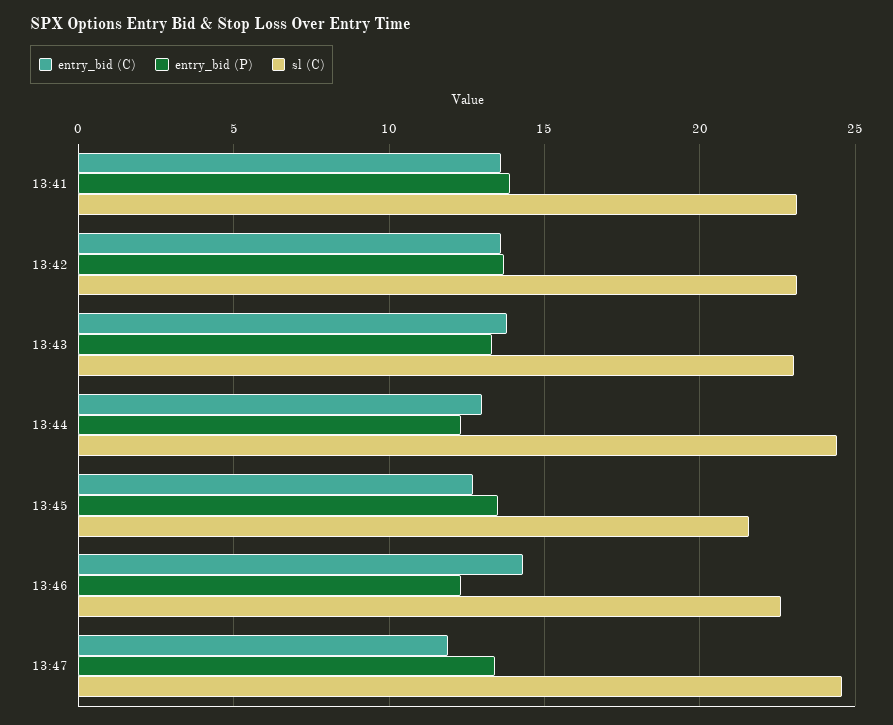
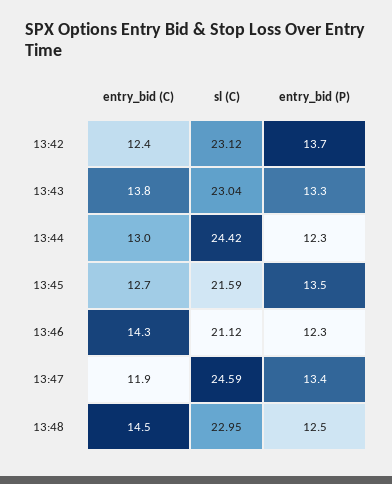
entry_bid (C), 13:41: 13.5 -> none
entry_bid (P), 13:41: 14 -> none
sl (C), 13:41: 23 -> none
entry_bid (C), 13:42: 13.5 -> 12.4
sl (C), 13:46: 22.5 -> 21.12
entry_bid (C), 13:48: none -> 14.5
sl (C), 13:48: none -> 22.95
entry_bid (P), 13:48: none -> 12.5

